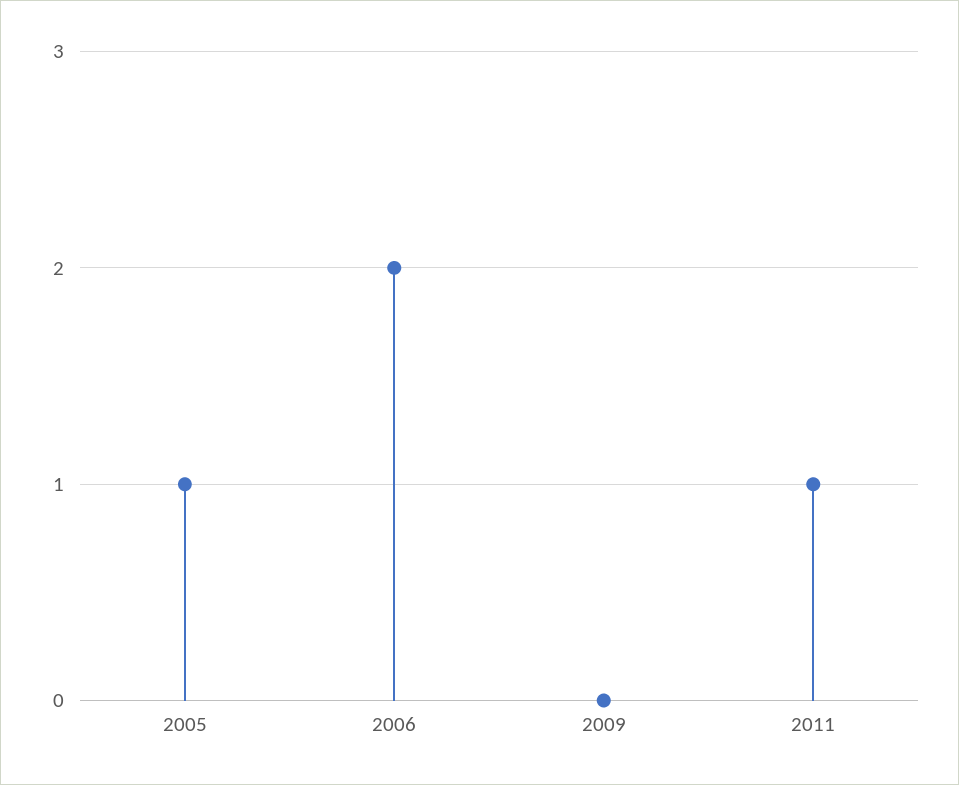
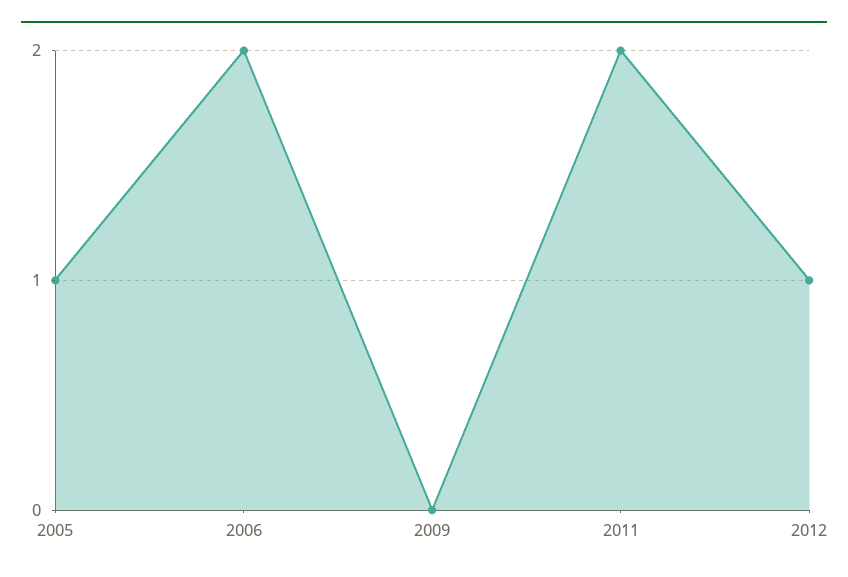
2011: 1 -> 2
2012: none -> 1

